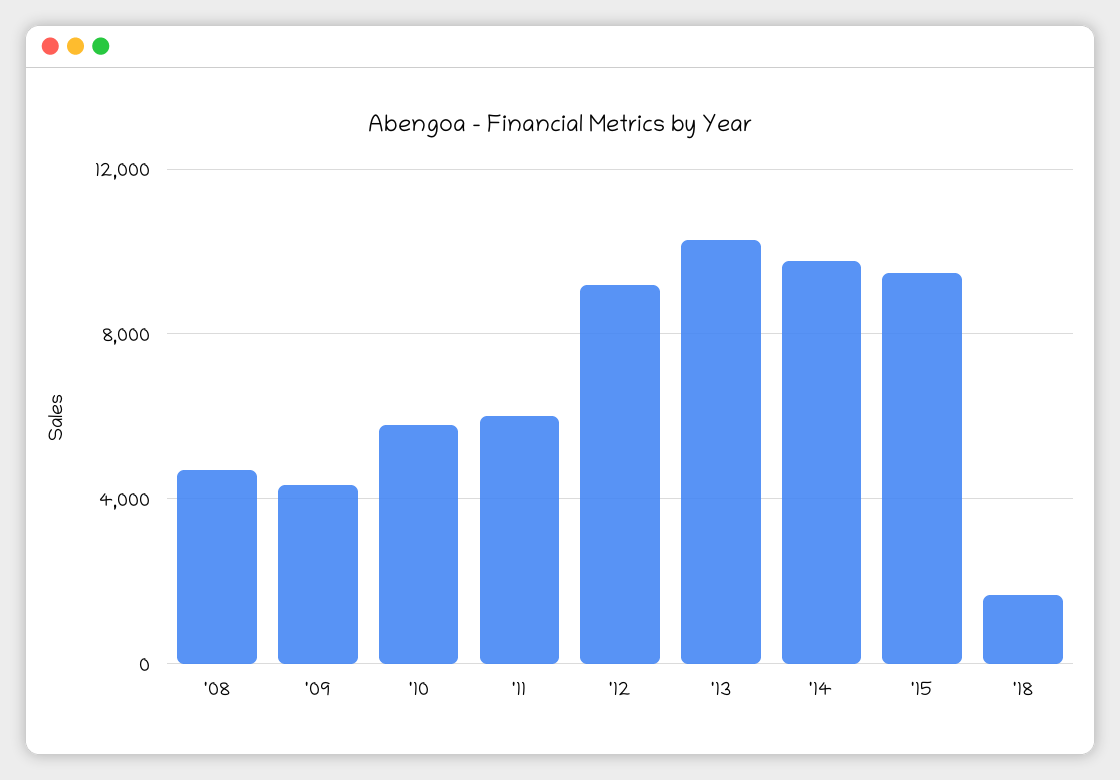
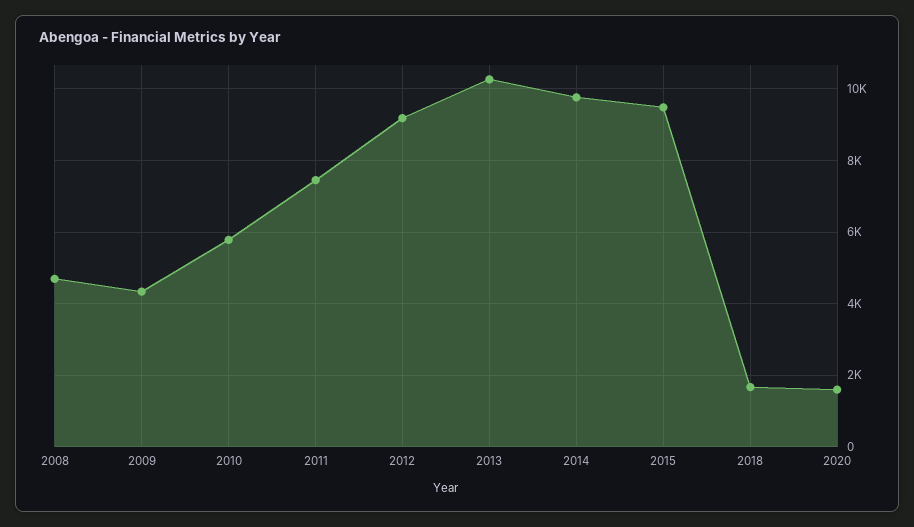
'11: 6000 -> 7400
2020: none -> 1600

